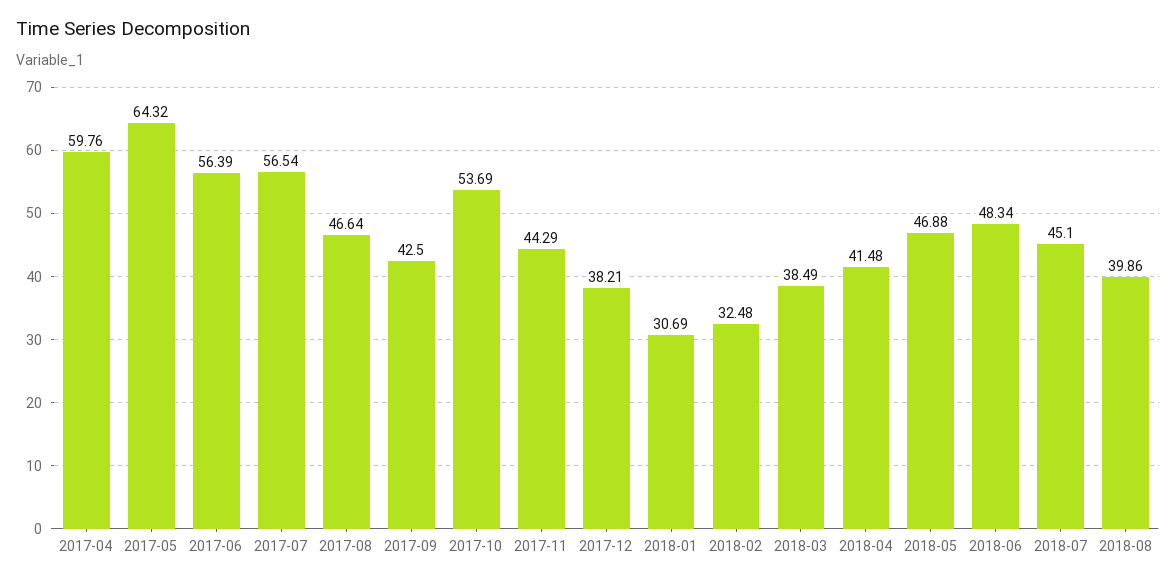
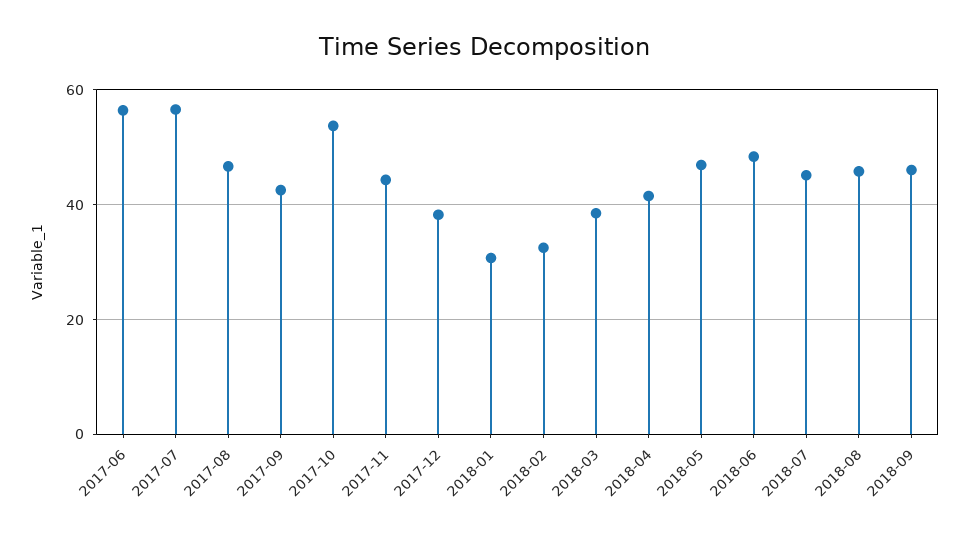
2017-04: 59.76 -> none
2017-05: 64.32 -> none
2018-08: 39.86 -> 46
2018-09: none -> 46

